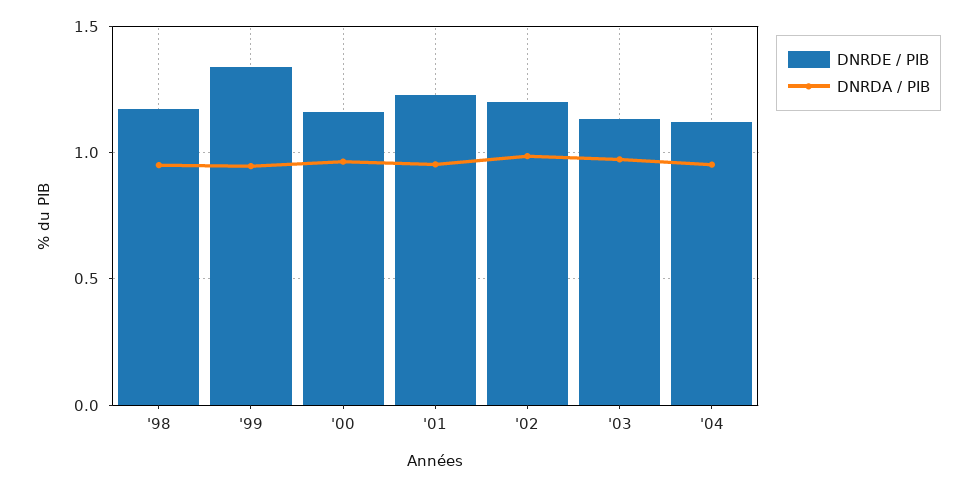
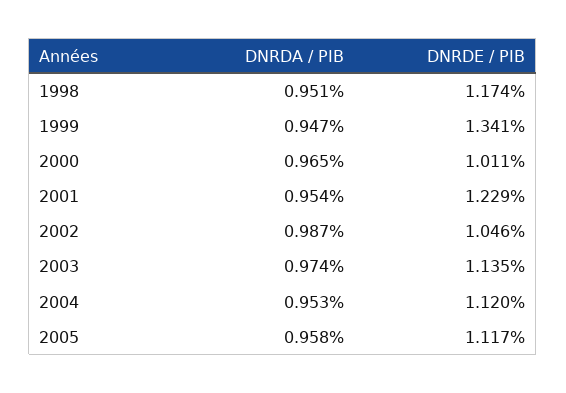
DNRDE / PIB, '00: 1.15 -> 1.011
DNRDE / PIB, '02: 1.2 -> 1.046
DNRDA / PIB, 2005: none -> 0.958
DNRDE / PIB, 2005: none -> 1.117

